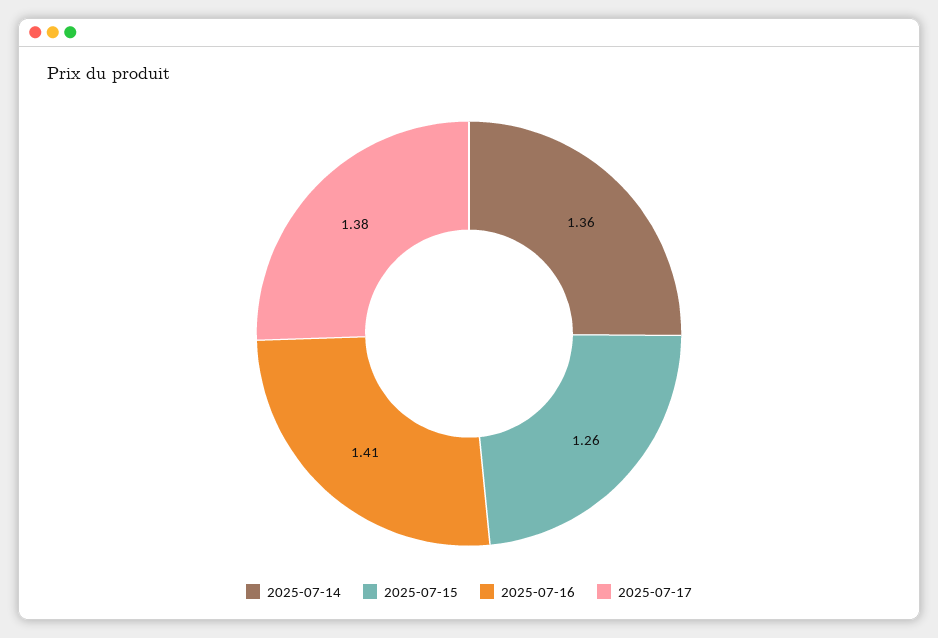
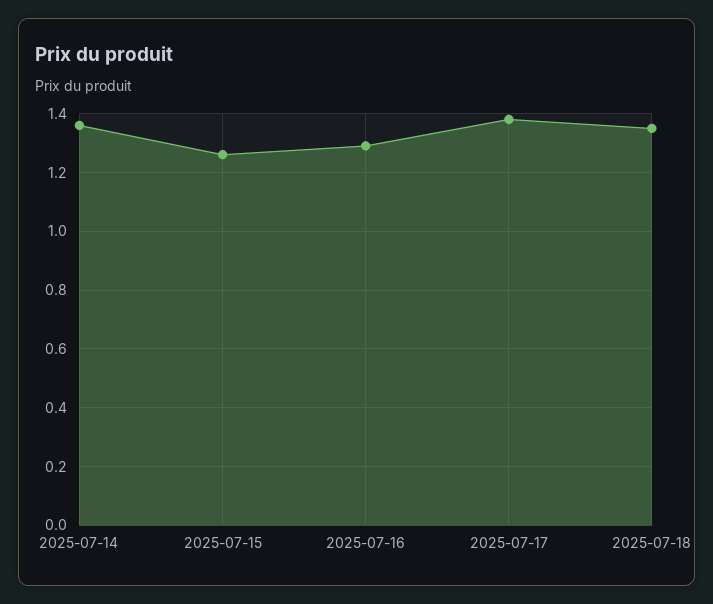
2025-07-16: 1.41 -> 1.3
2025-07-18: none -> 1.35

